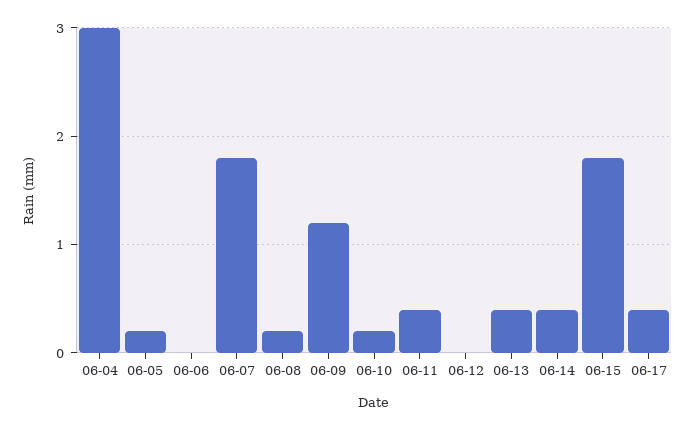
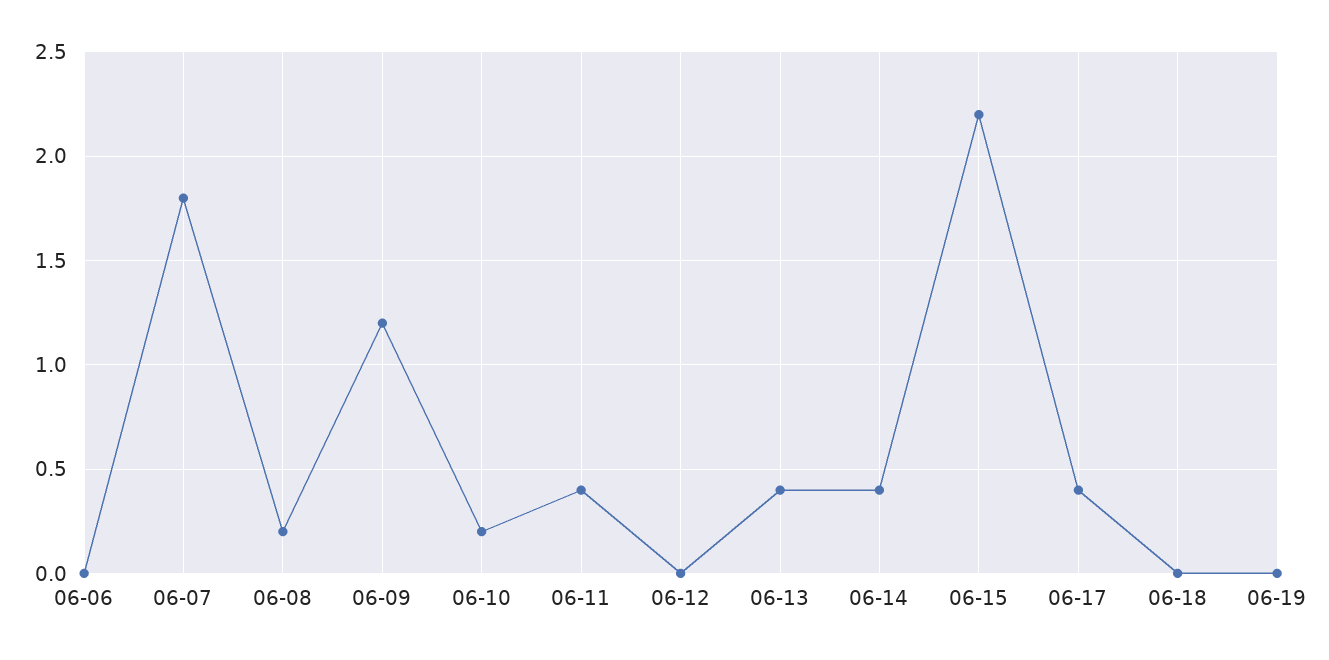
06-04: 3 -> none
06-05: 0.2 -> none
06-15: 1.8 -> 2.2
06-18: none -> 0
06-19: none -> 0

